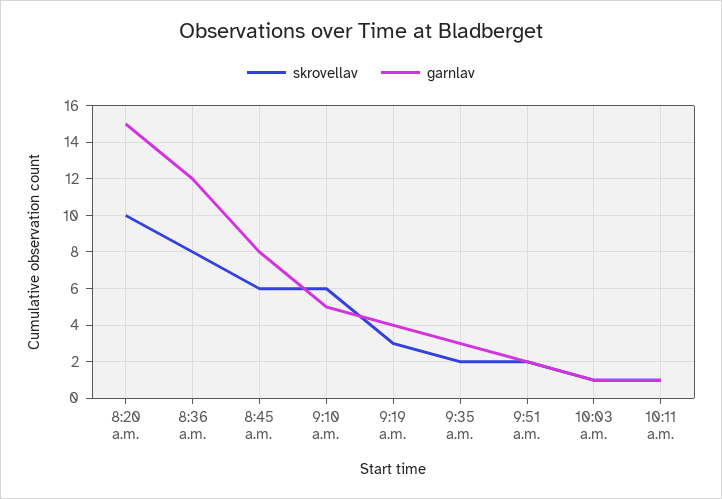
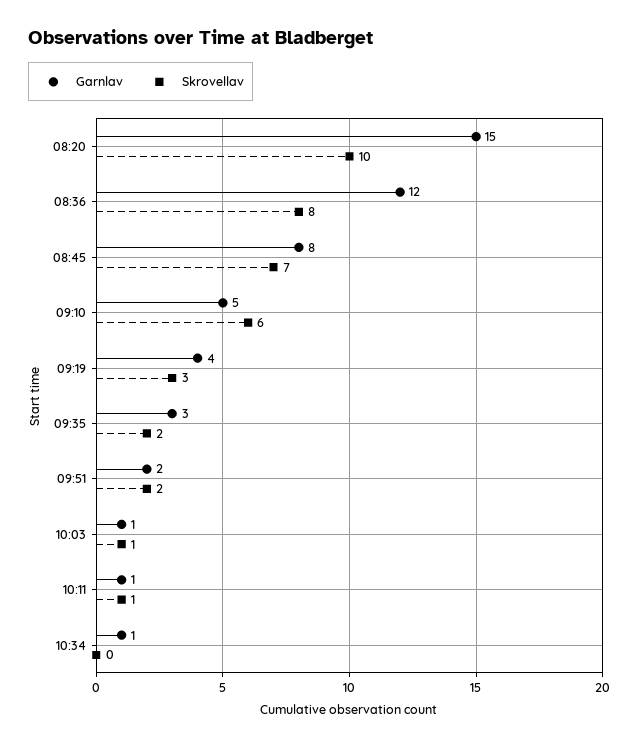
skrovellav, 8:45 a.m.: 6 -> 7
garnlav, 10:34: none -> 1
skrovellav, 10:34: none -> 0

